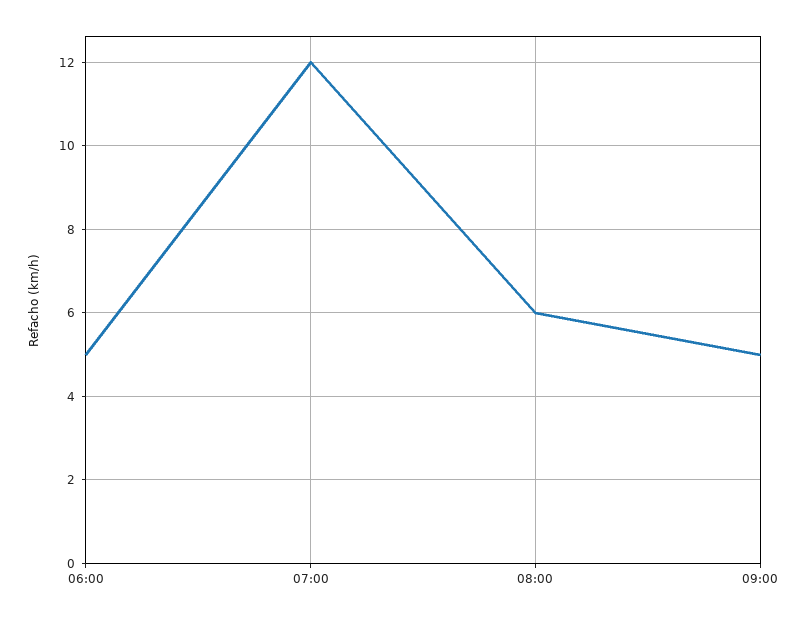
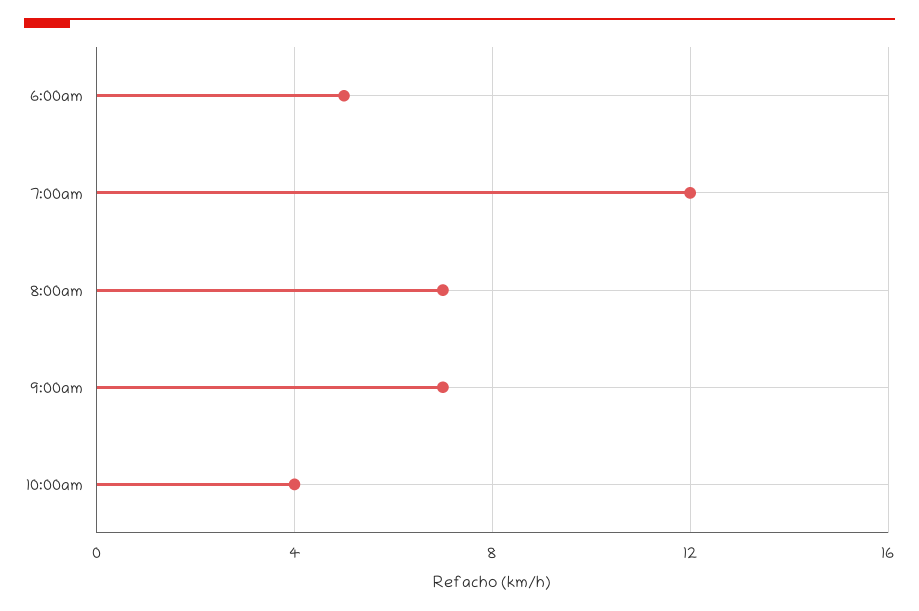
08:00: 6 -> 7
09:00: 5 -> 7
10:00am: none -> 4

